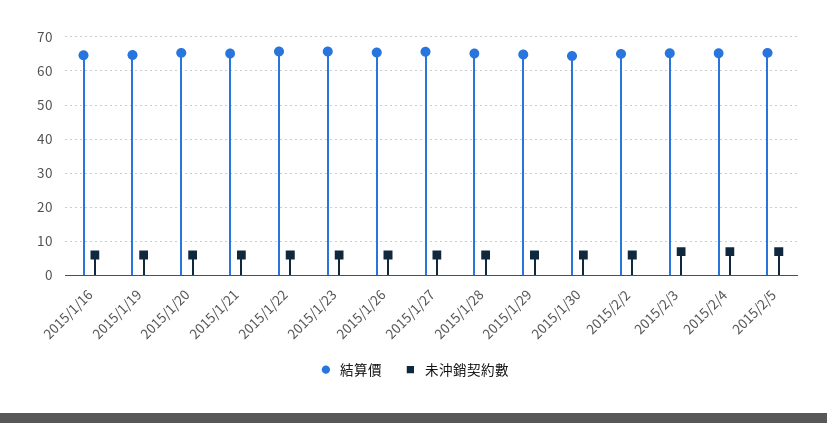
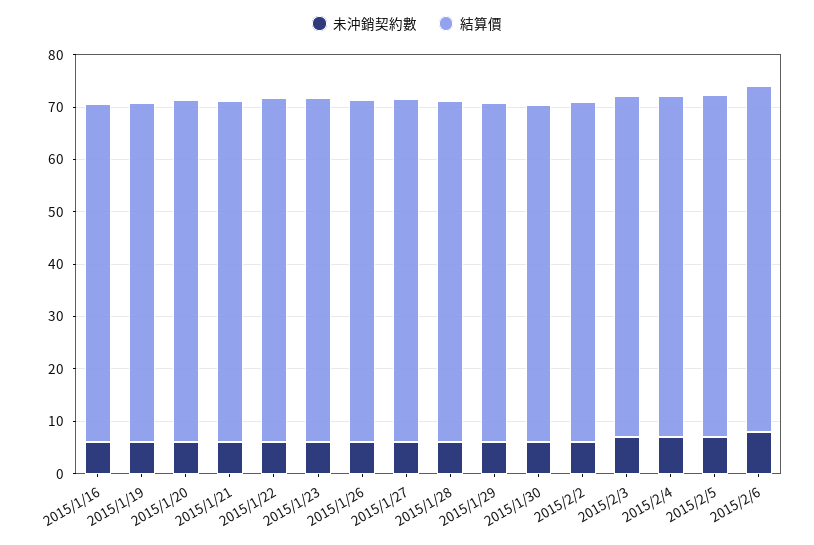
未沖銷契約數, 2015/2/6: none -> 8
結算價, 2015/2/6: none -> 66

